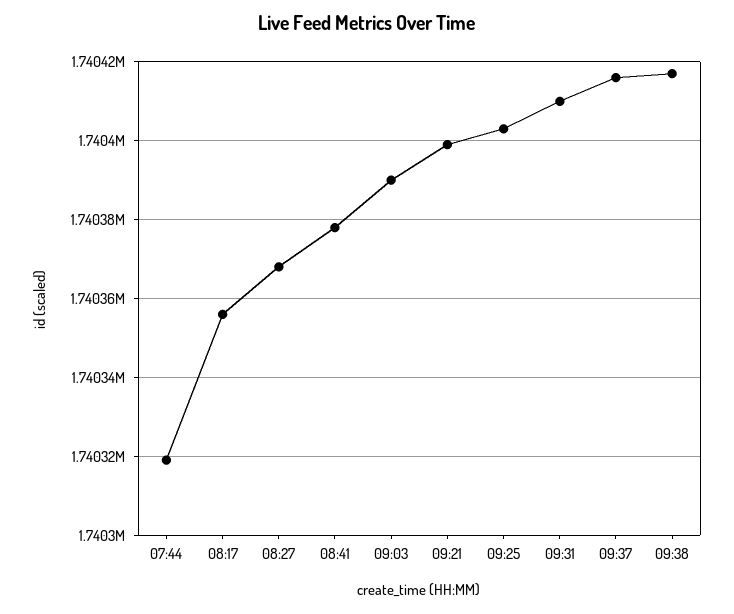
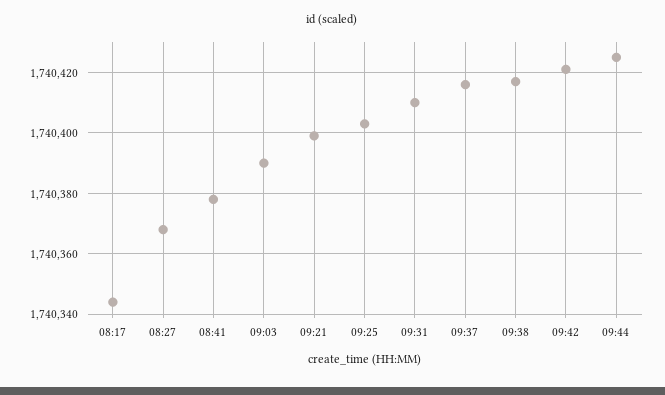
07:44: 1740320 -> none
08:17: 1740355 -> 1740345
09:42: none -> 1740420
09:44: none -> 1740425

